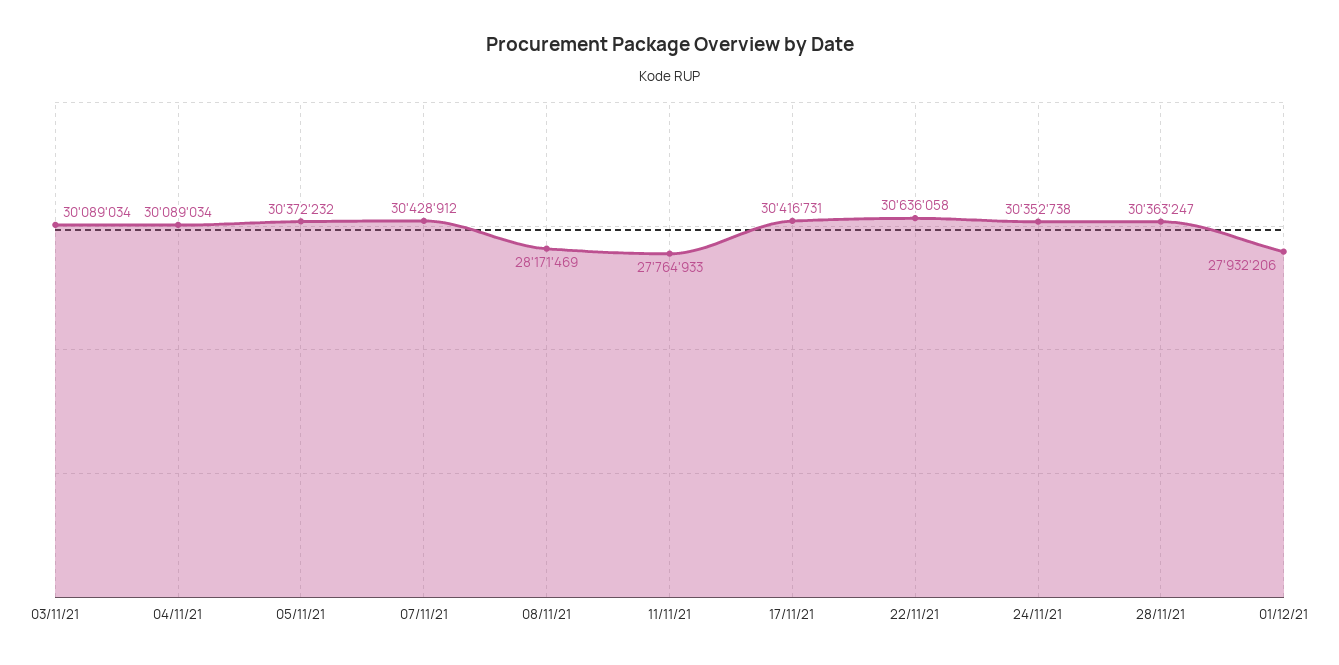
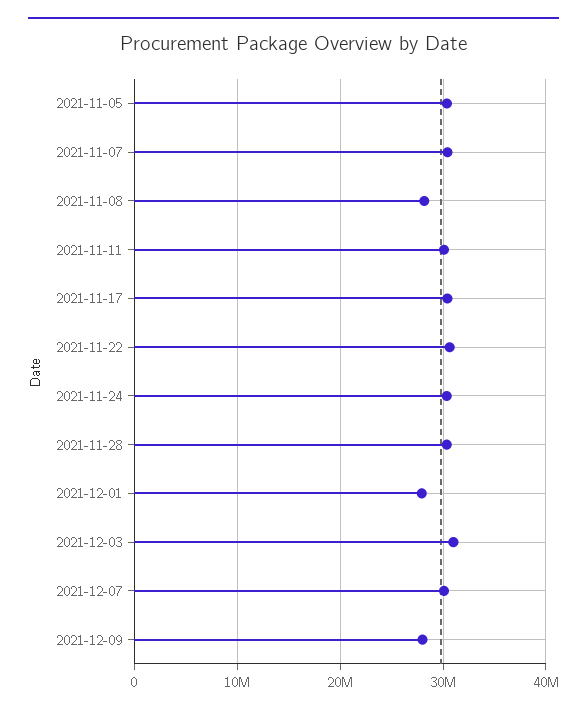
03/11/21: 30089034 -> none
04/11/21: 30089034 -> none
11/11/21: 27764933 -> 30000000
2021-12-03: none -> 31000000
2021-12-07: none -> 30000000
2021-12-09: none -> 28000000

